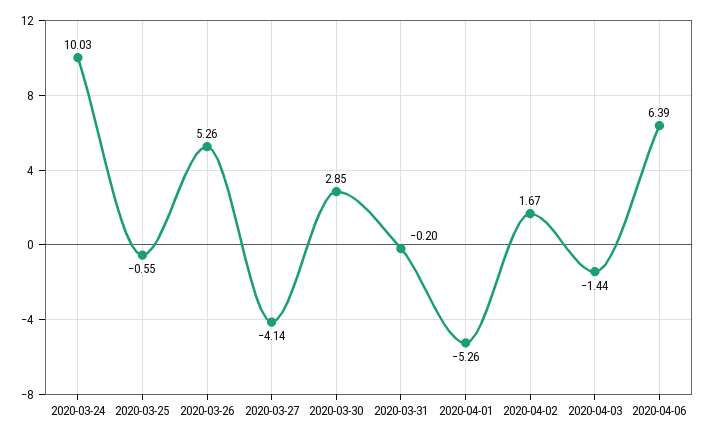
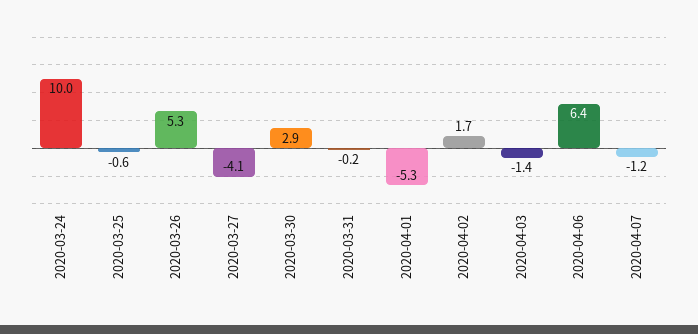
2020-04-07: none -> -1.2

